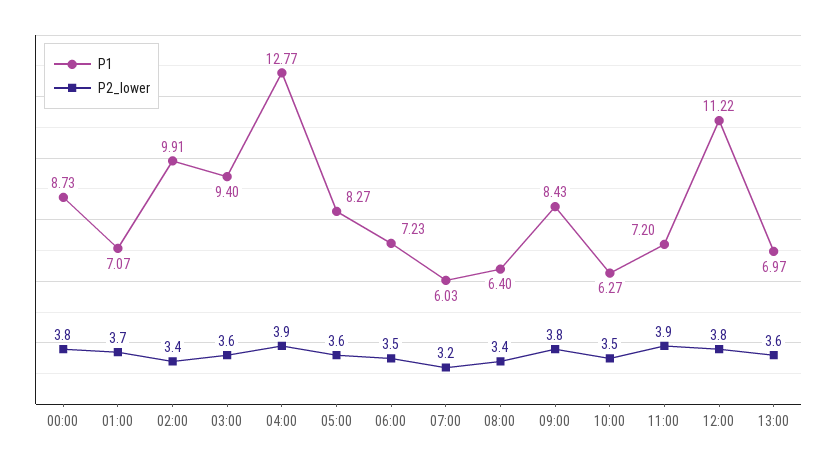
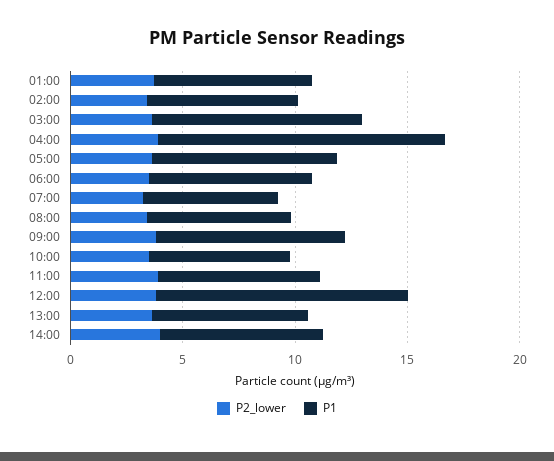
P1, 00:00: 8.73 -> none
P2_lower, 00:00: 3.8 -> none
P1, 02:00: 9.91 -> 7
P2_lower, 14:00: none -> 4
P1, 14:00: none -> 7

